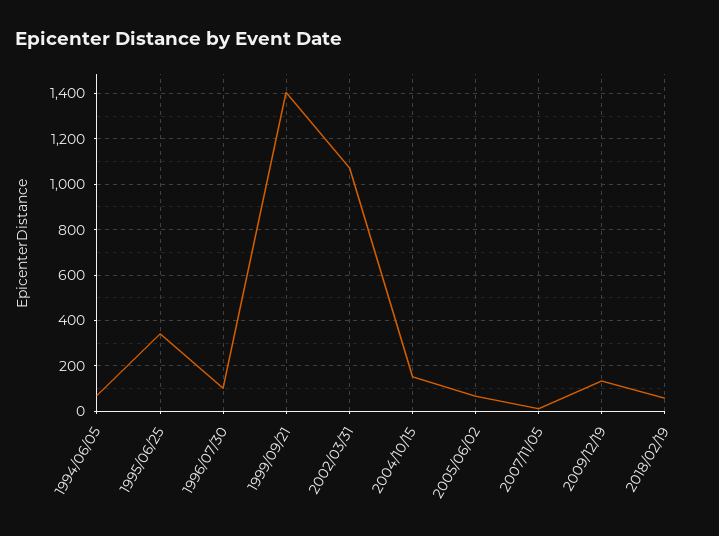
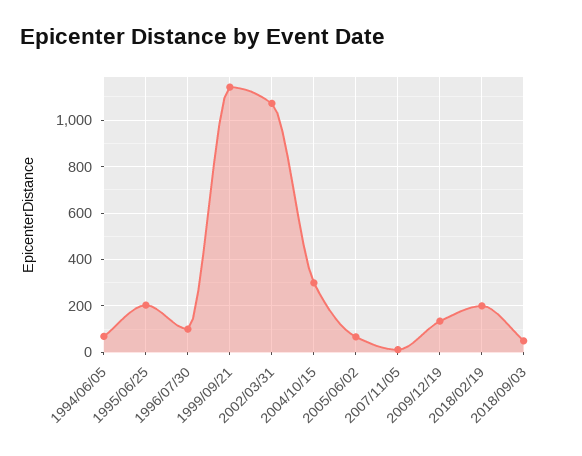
1995/06/25: 350 -> 200
1999/09/21: 1400 -> 1150
2004/10/15: 150 -> 300
2018/02/19: 50 -> 200
2018/09/03: none -> 50

